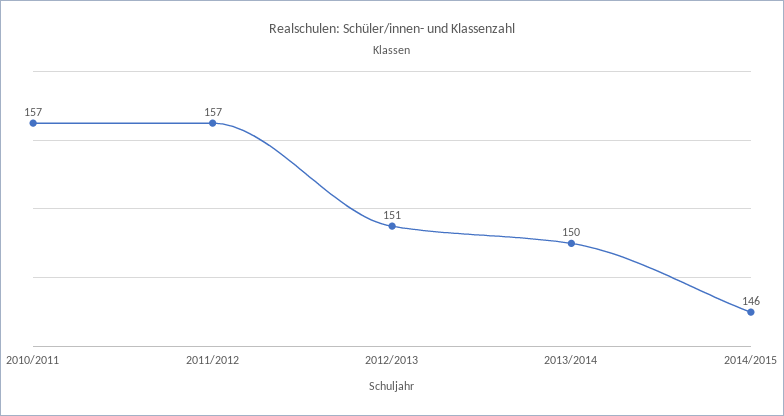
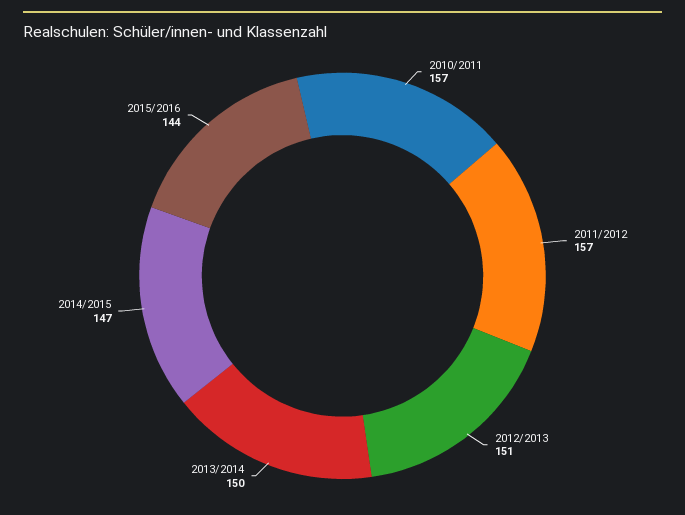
2014/2015: 146 -> 147
2015/2016: none -> 144

